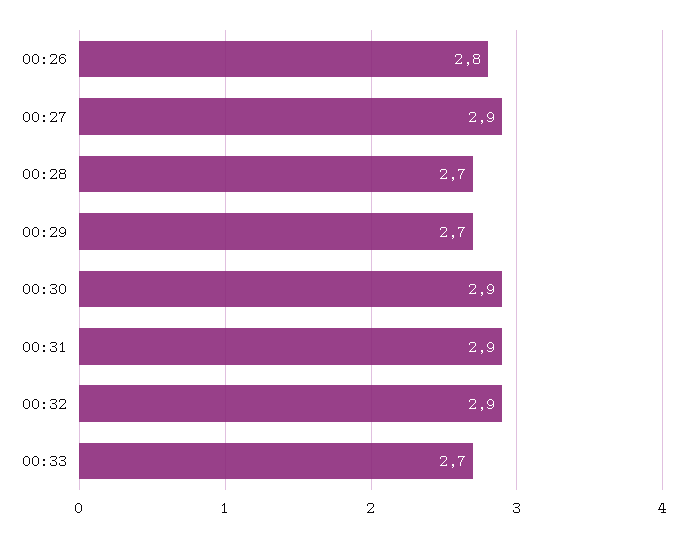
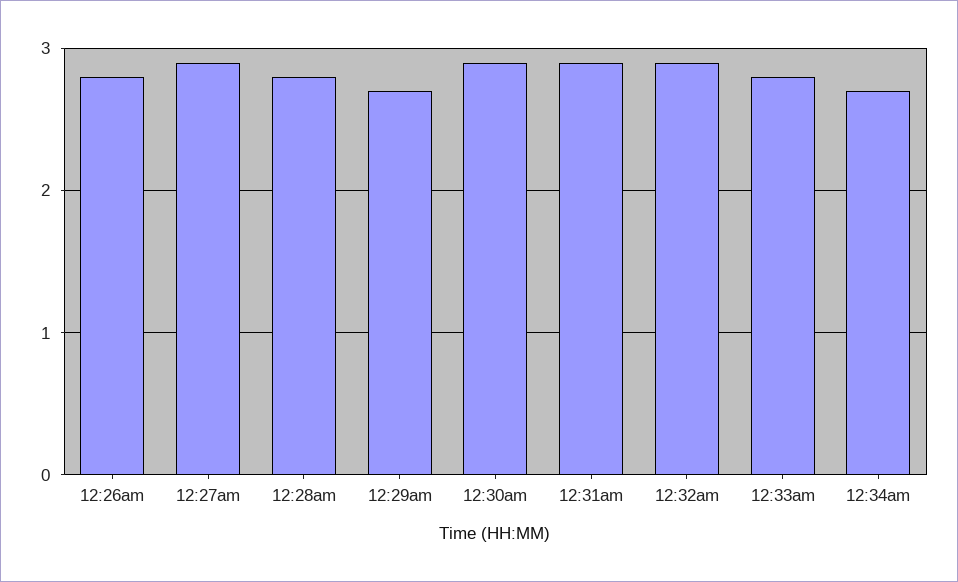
00:28: 2.7 -> 2.8
00:33: 2.7 -> 2.8
12:34am: none -> 2.7

